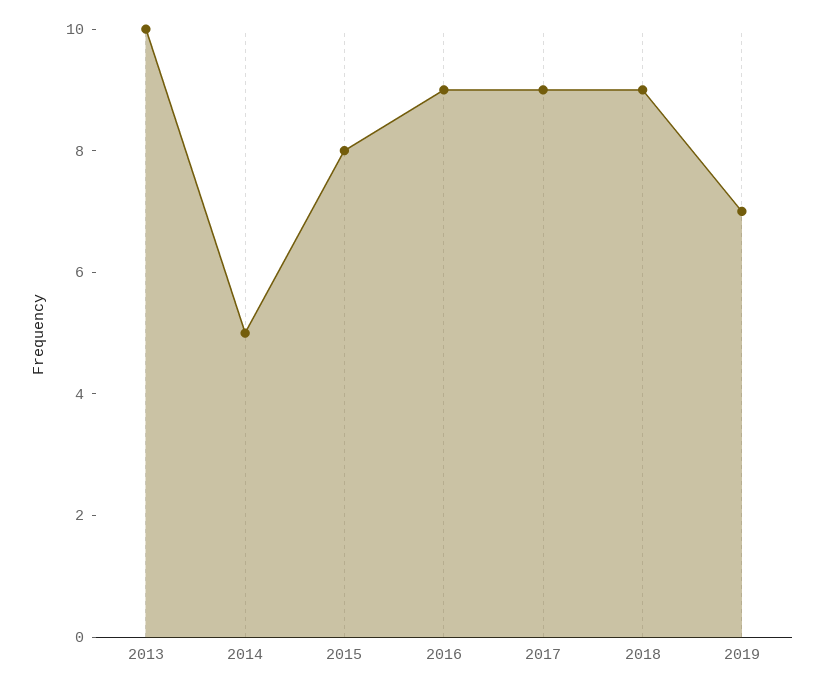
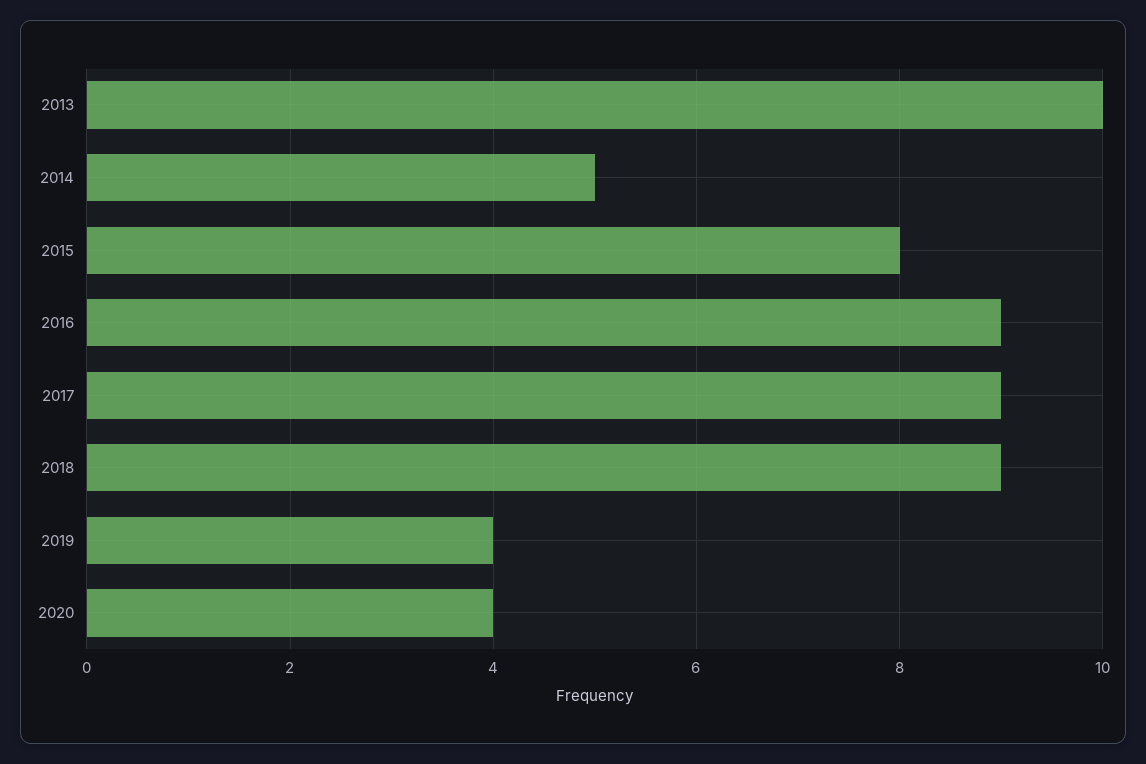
2019: 7 -> 4
2020: none -> 4

